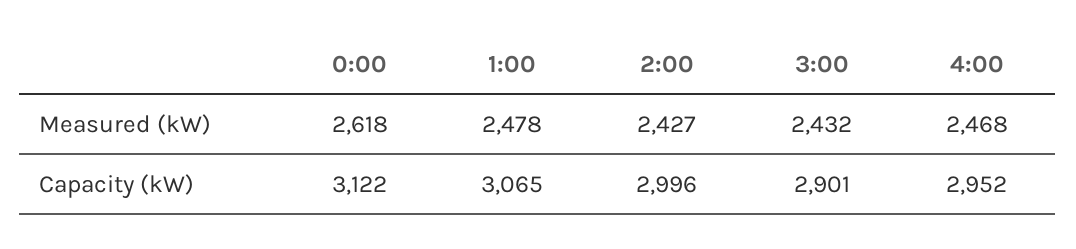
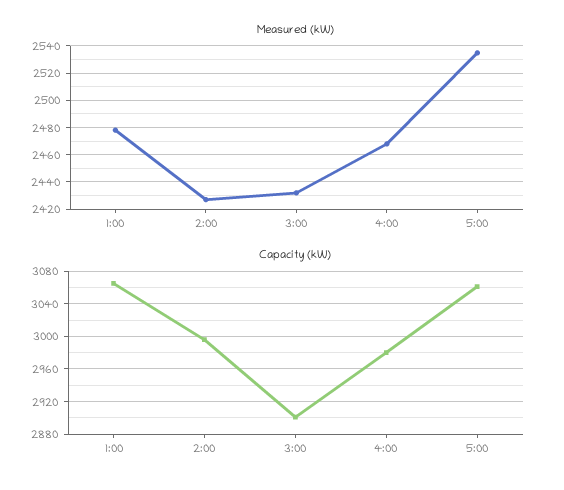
Measured (kW), 0:00: 2618 -> none
Capacity (kW), 0:00: 3122 -> none
Capacity (kW), 4:00: 2952 -> 2980
Measured (kW), 5:00: none -> 2535
Capacity (kW), 5:00: none -> 3060

